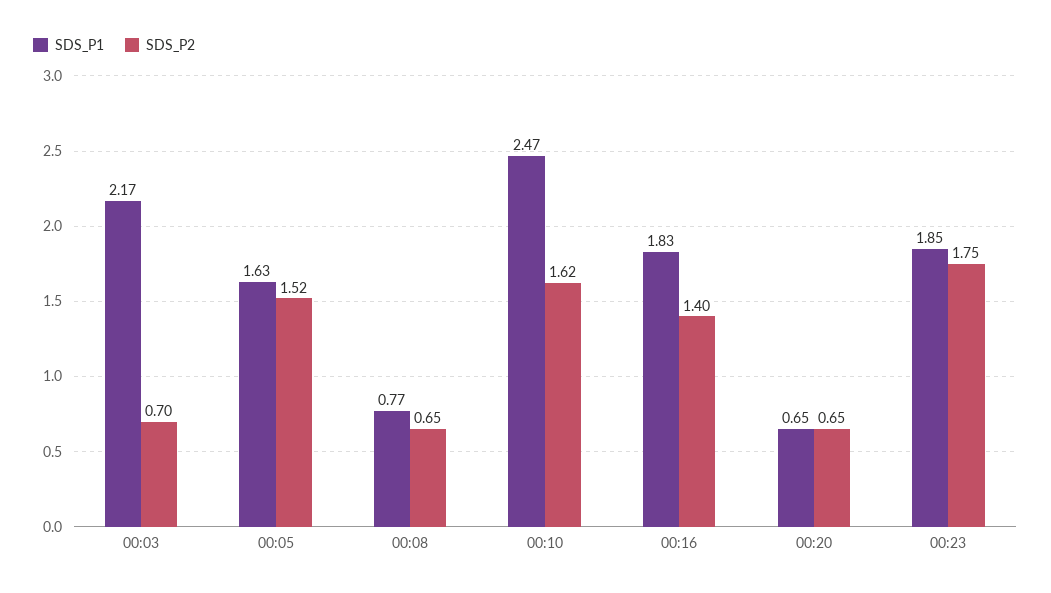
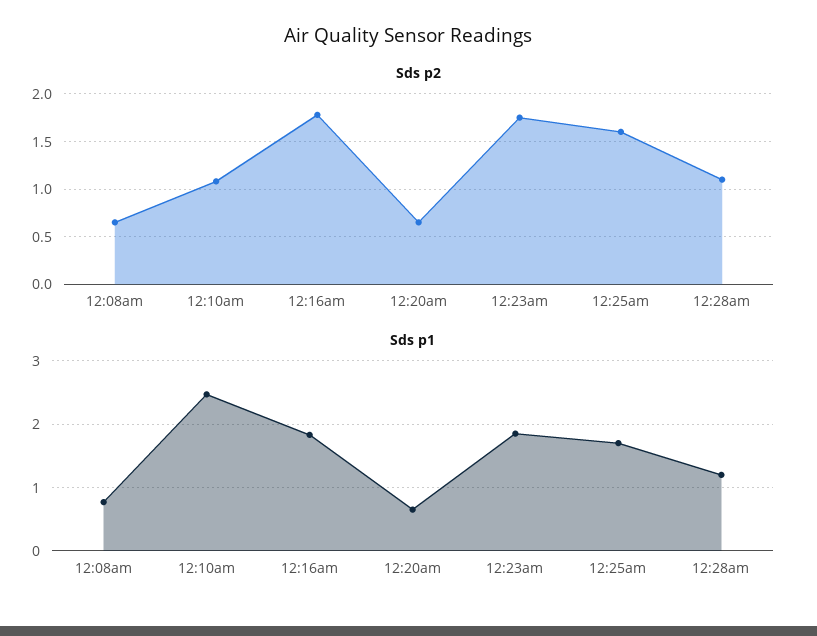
SDS_P1, 00:03: 2.17 -> none
SDS_P2, 00:03: 0.7 -> none
SDS_P1, 00:05: 1.63 -> none
SDS_P2, 00:05: 1.52 -> none
SDS_P2, 00:10: 1.62 -> 1.1
SDS_P2, 00:16: 1.4 -> 1.8
SDS_P2, 12:25am: none -> 1.6
SDS_P2, 12:28am: none -> 1.1
SDS_P1, 12:25am: none -> 1.7
SDS_P1, 12:28am: none -> 1.2

